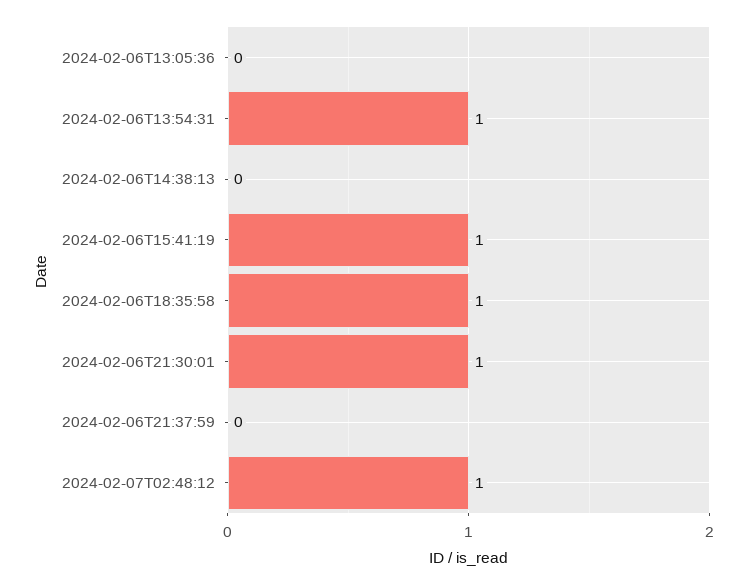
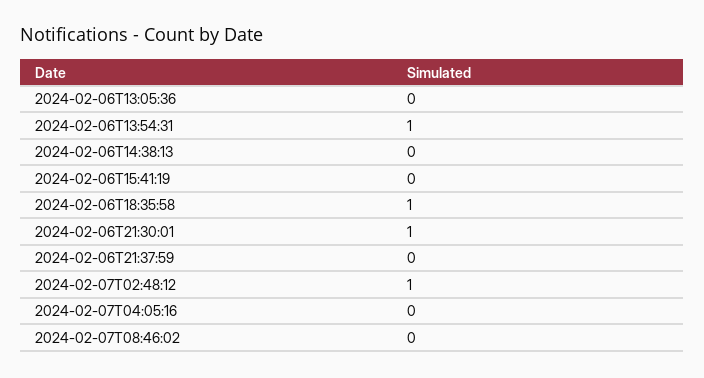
2024-02-06T15:41:19: 1 -> 0
2024-02-07T04:05:16: none -> 0
2024-02-07T08:46:02: none -> 0

